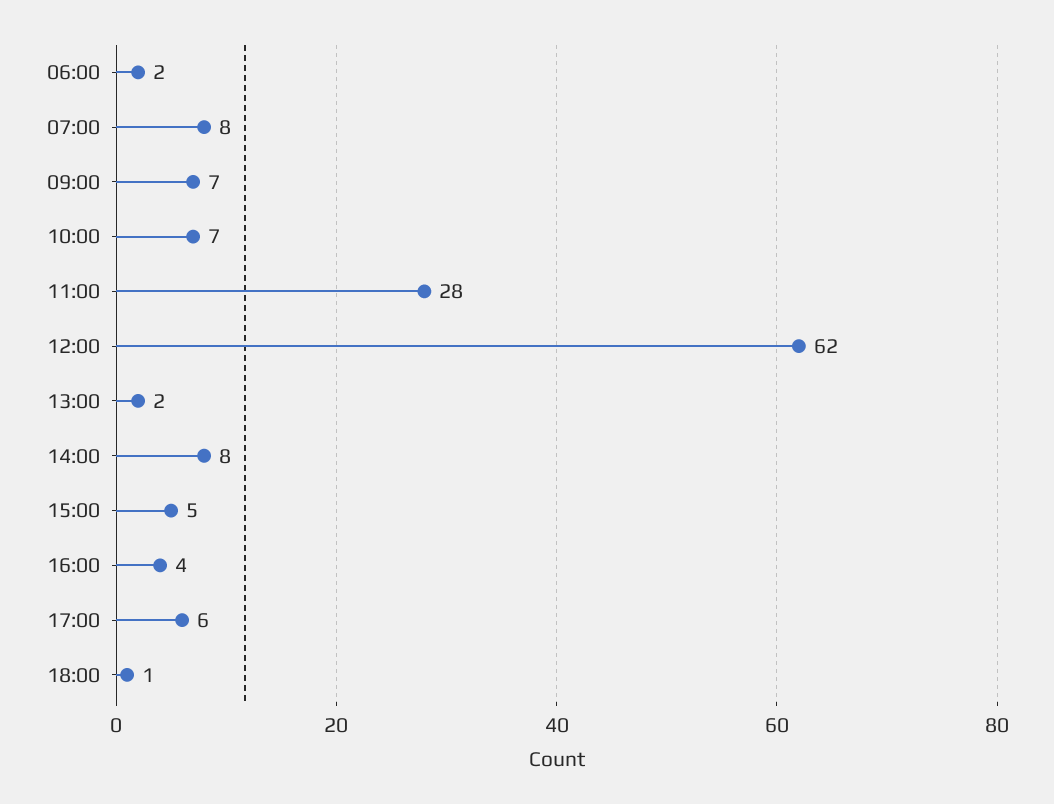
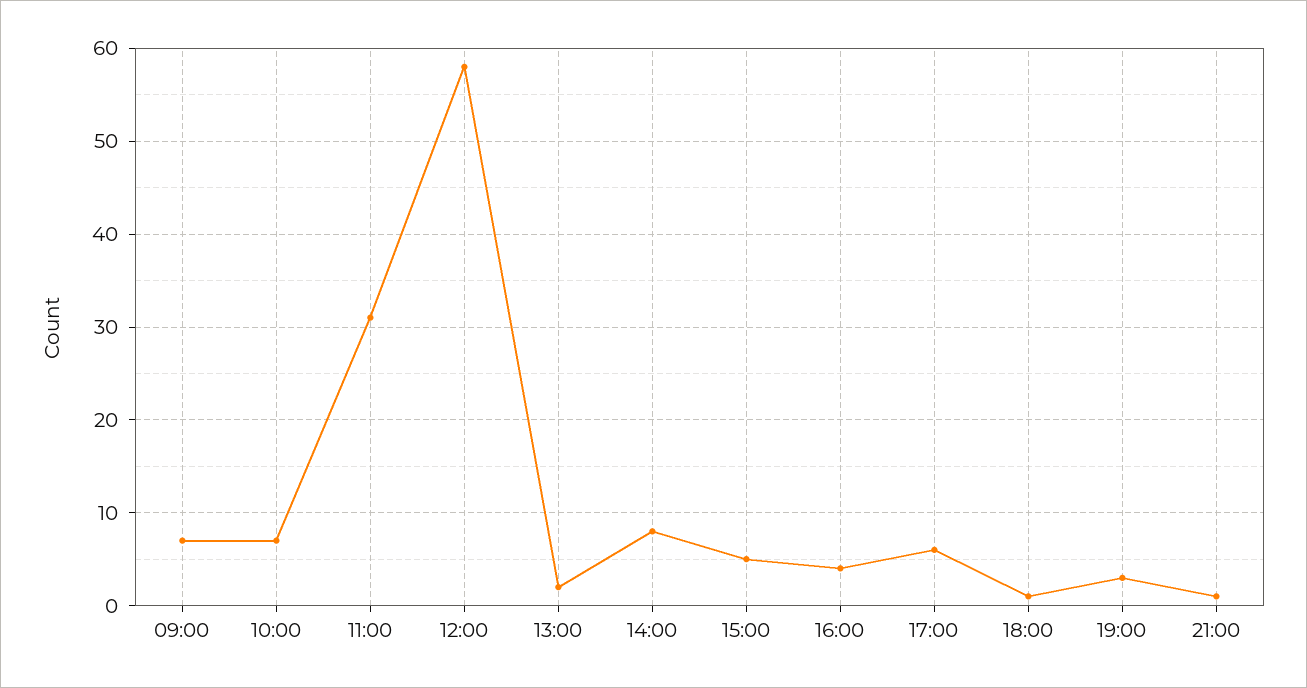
06:00: 2 -> none
07:00: 8 -> none
11:00: 28 -> 31
12:00: 62 -> 58
19:00: none -> 3
21:00: none -> 1

